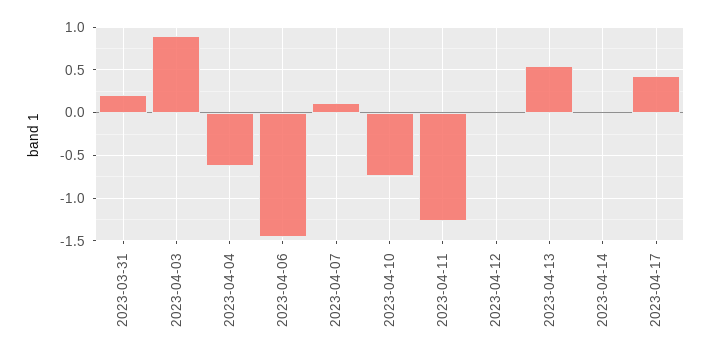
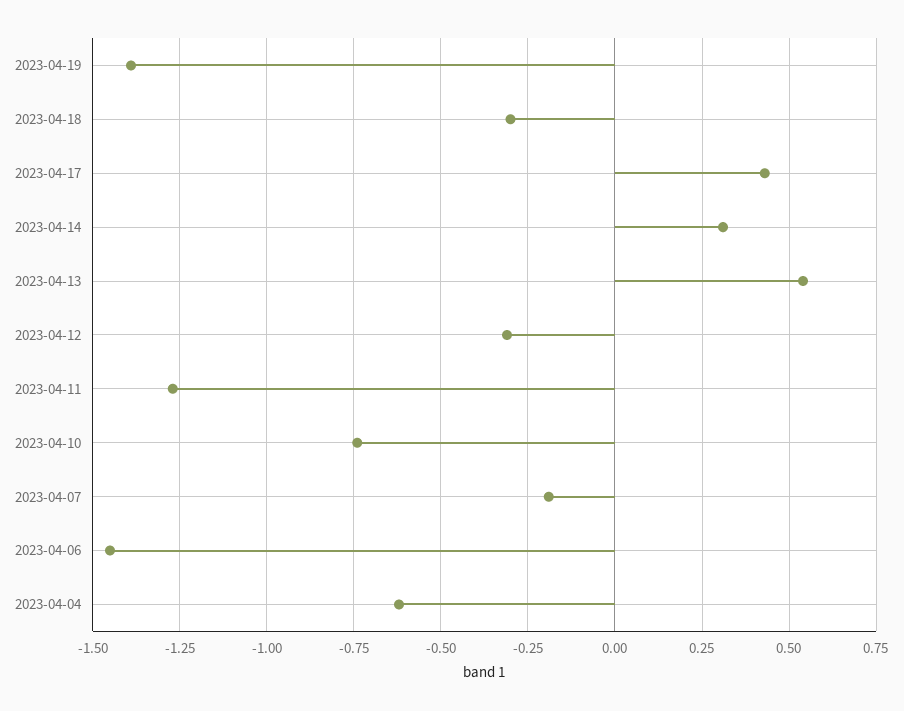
2023-03-31: 0.2 -> none
2023-04-03: 0.9 -> none
2023-04-07: 0.1 -> -0.2
2023-04-12: 0 -> -0.3
2023-04-14: 0 -> 0.3
2023-04-19: none -> -1.4
2023-04-18: none -> -0.3

